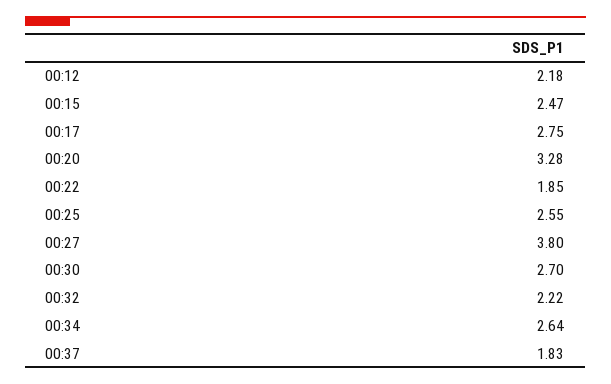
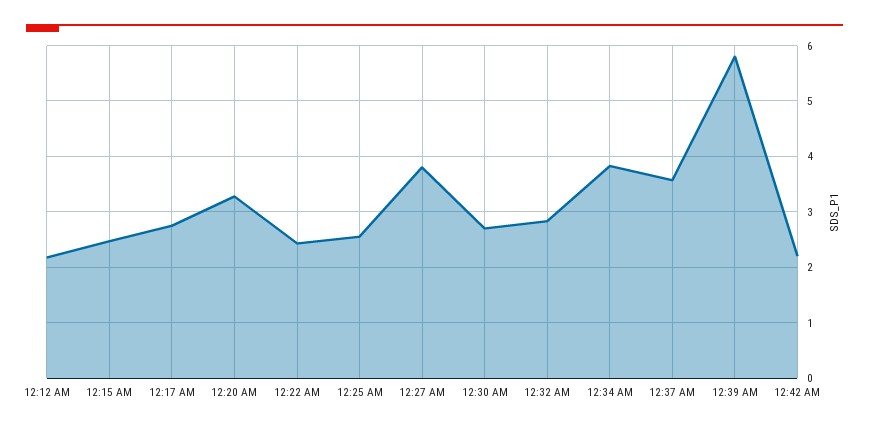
00:22: 1.85 -> 2.4
00:32: 2.22 -> 2.8
00:34: 2.64 -> 3.8
00:37: 1.83 -> 3.6
12:39 AM: none -> 5.8
12:42 AM: none -> 2.2

